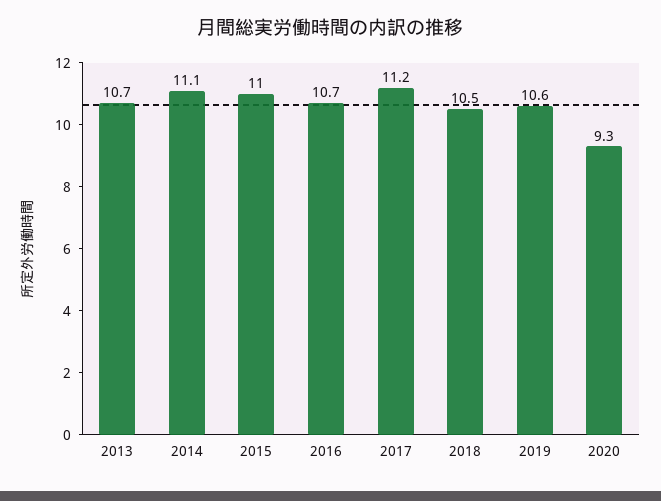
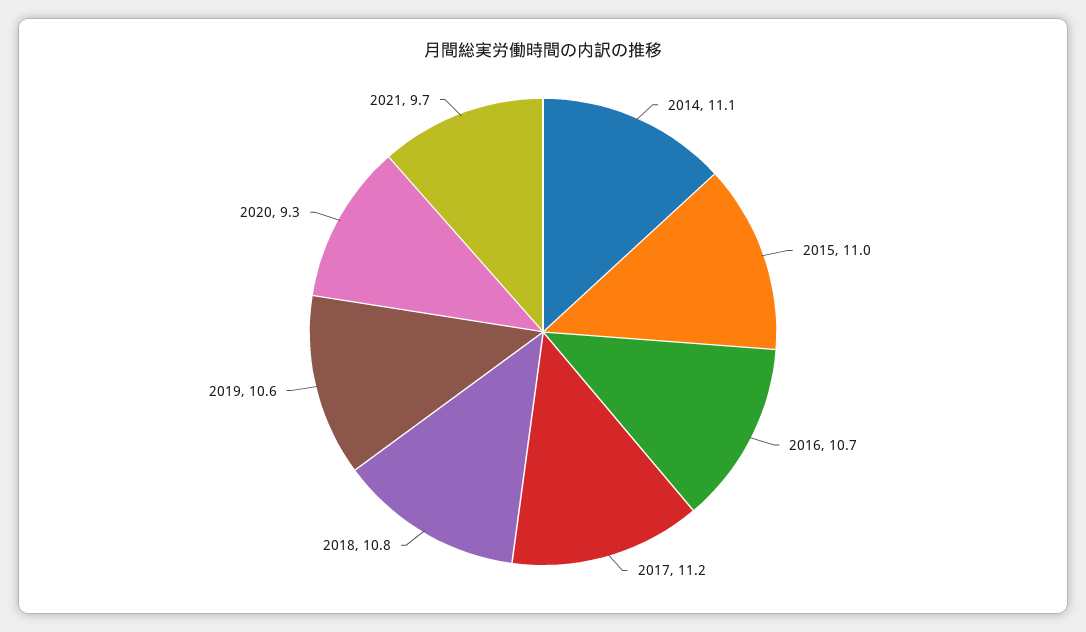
2013: 10.7 -> none
2018: 10.5 -> 10.8
2021: none -> 9.7

